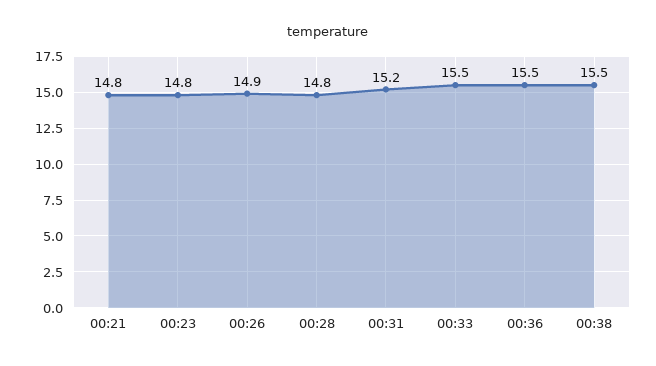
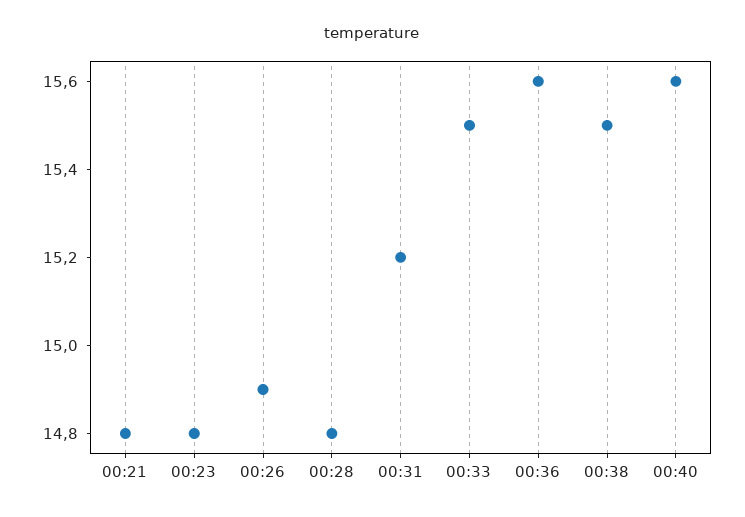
00:36: 15.5 -> 15.6
00:40: none -> 15.6

